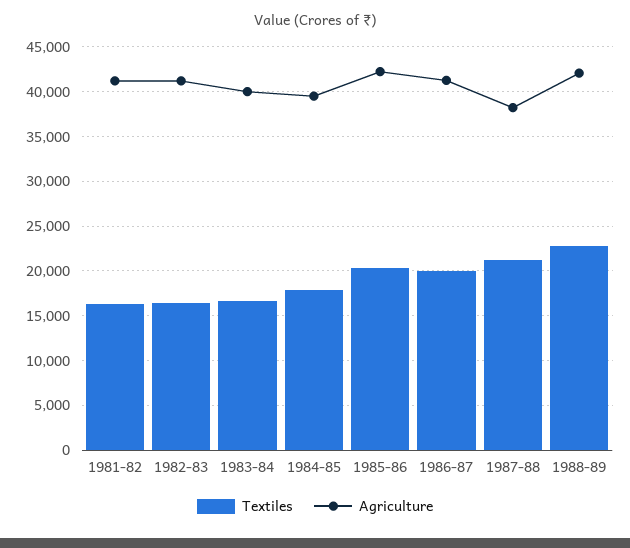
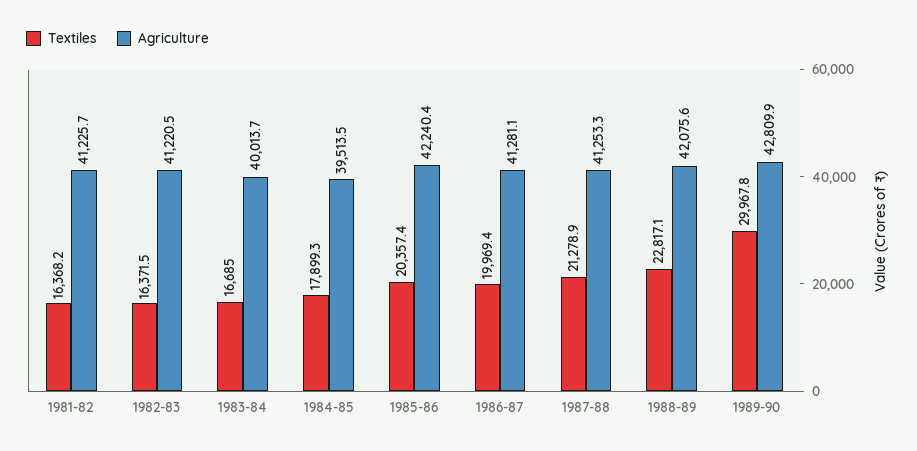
Agriculture, 1987-88: 38000 -> 41253.3
Textiles, 1989-90: none -> 29967.8
Agriculture, 1989-90: none -> 42809.9

